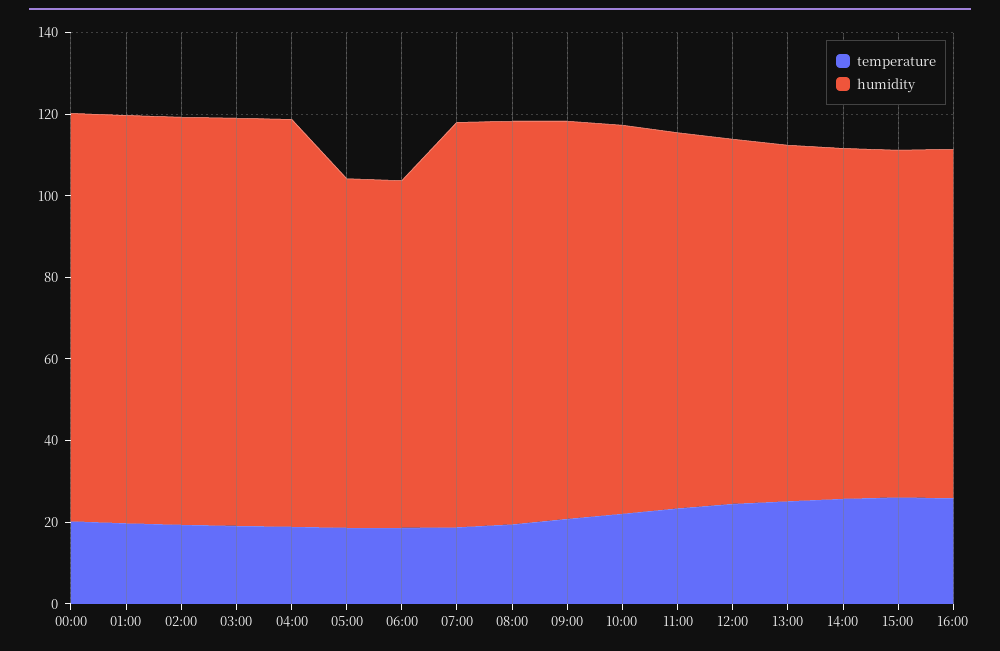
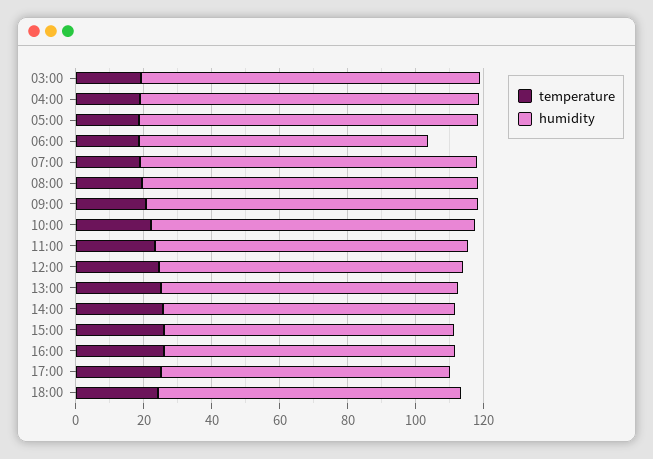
temperature, 00:00: 20 -> none
humidity, 00:00: 100 -> none
temperature, 01:00: 20 -> none
humidity, 01:00: 100 -> none
temperature, 02:00: 20 -> none
humidity, 02:00: 100 -> none
humidity, 05:00: 85 -> 100
temperature, 17:00: none -> 25
humidity, 17:00: none -> 85
temperature, 18:00: none -> 25
humidity, 18:00: none -> 90

